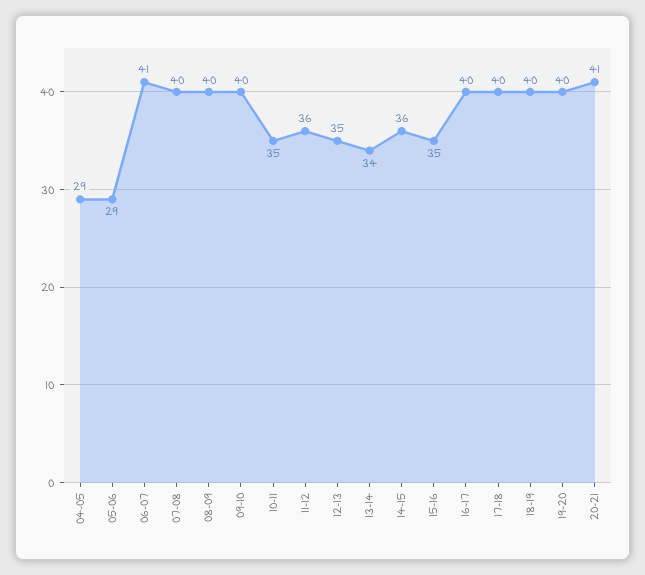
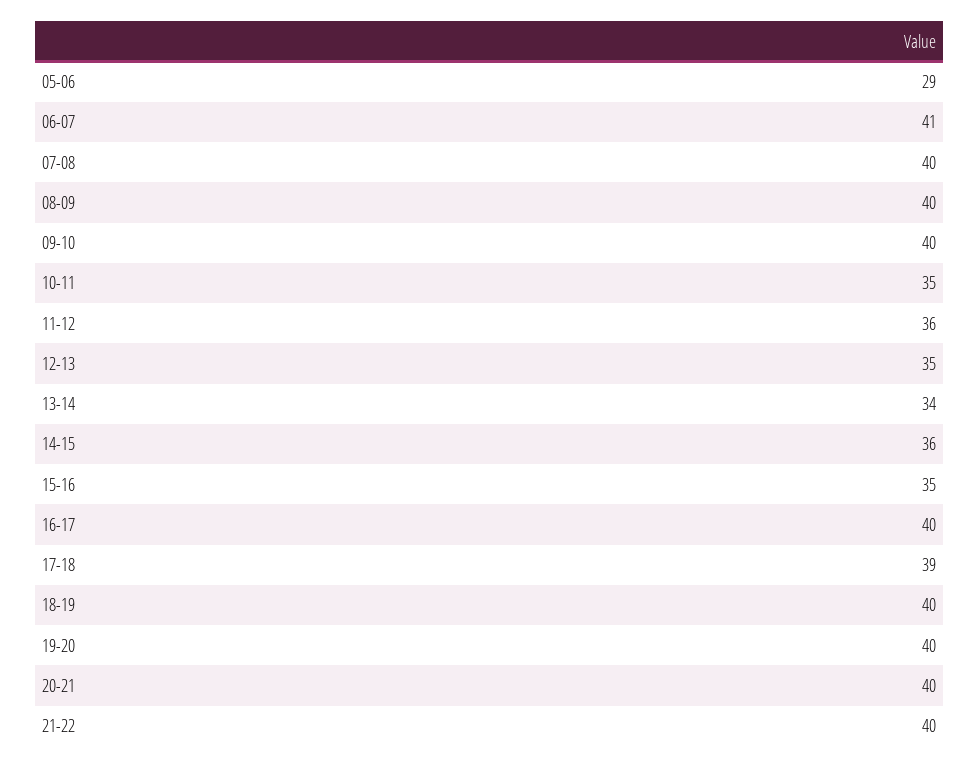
04-05: 29 -> none
17-18: 40 -> 39
20-21: 41 -> 40
21-22: none -> 40

